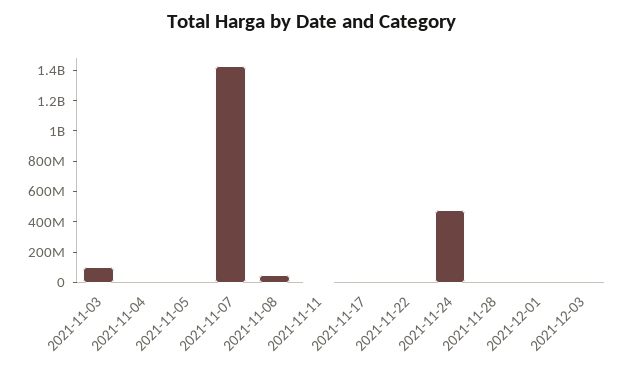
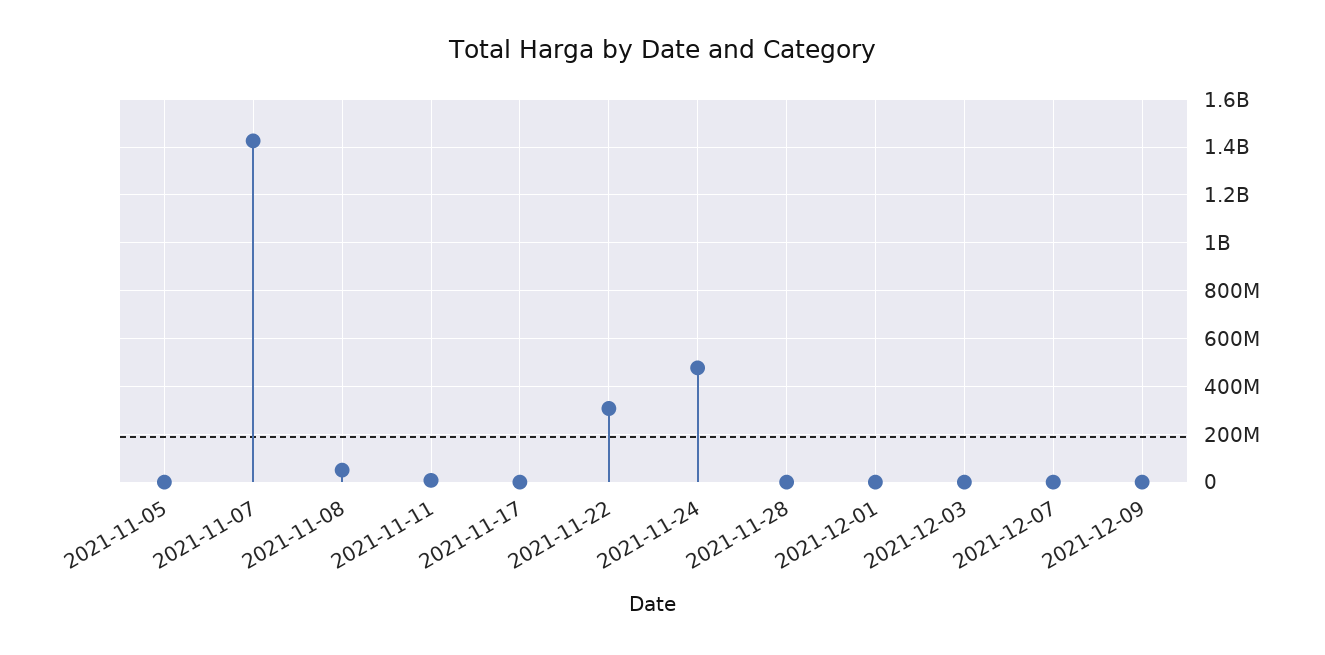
2021-11-03: 100000000 -> none
2021-11-04: 0 -> none
2021-11-22: 0 -> 300000000
2021-12-07: none -> 0
2021-12-09: none -> 0

